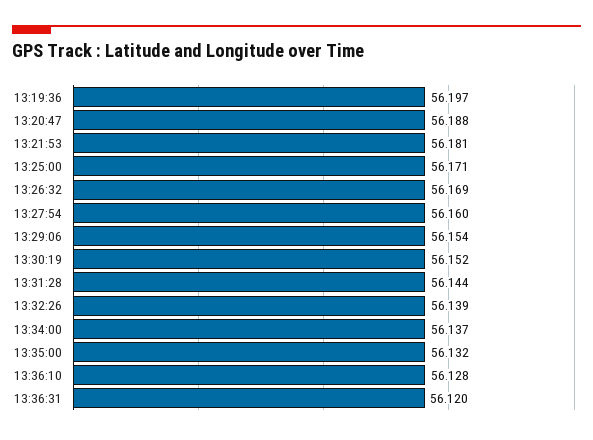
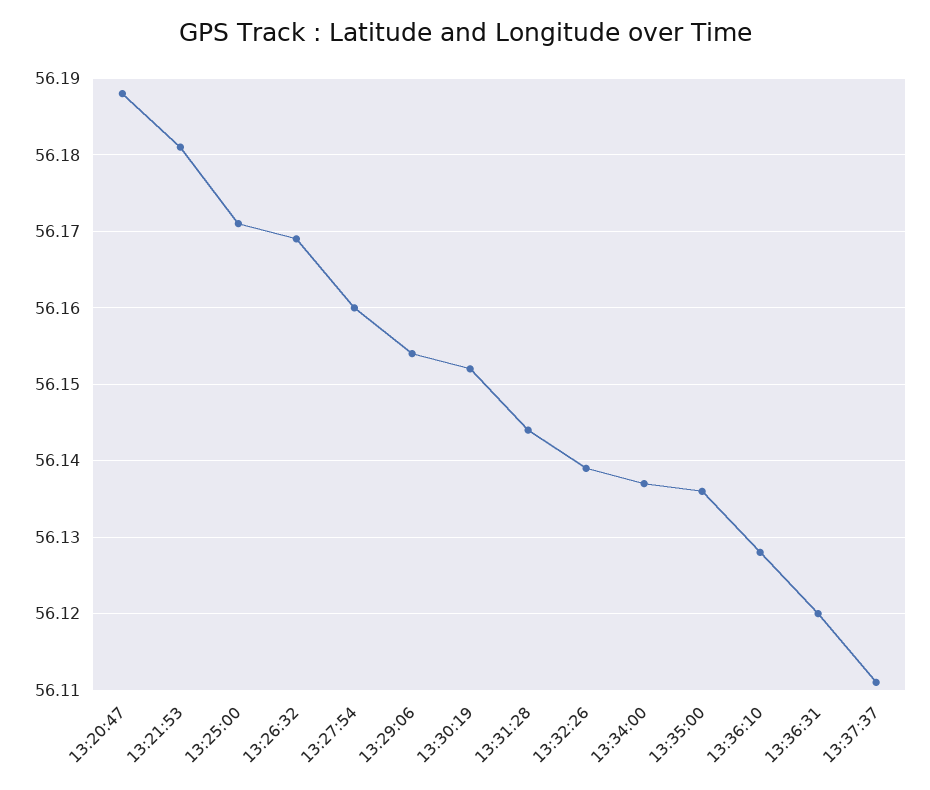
13:19:36: 56.197 -> none
13:35:00: 56.132 -> 56.136
13:37:37: none -> 56.111

